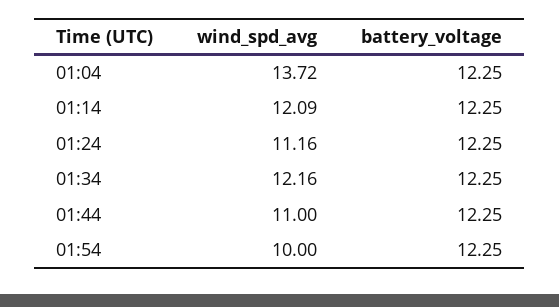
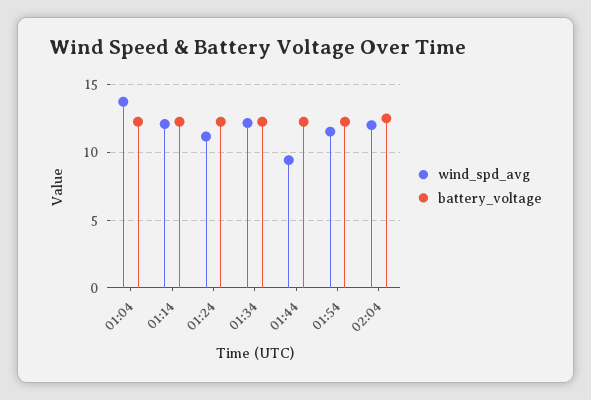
wind_spd_avg, 01:44: 11 -> 9.5
wind_spd_avg, 01:54: 10 -> 11.5
wind_spd_avg, 02:04: none -> 12
battery_voltage, 02:04: none -> 12.5

